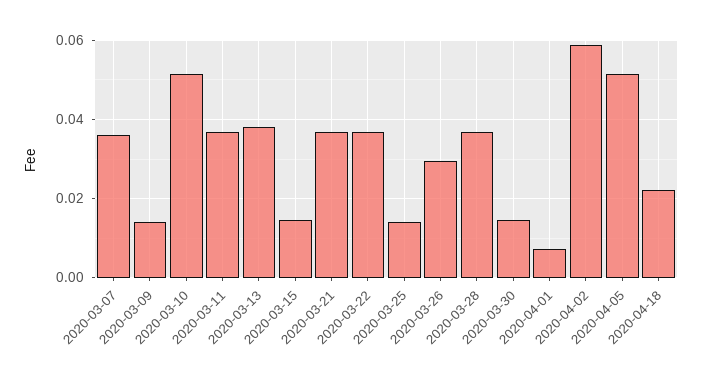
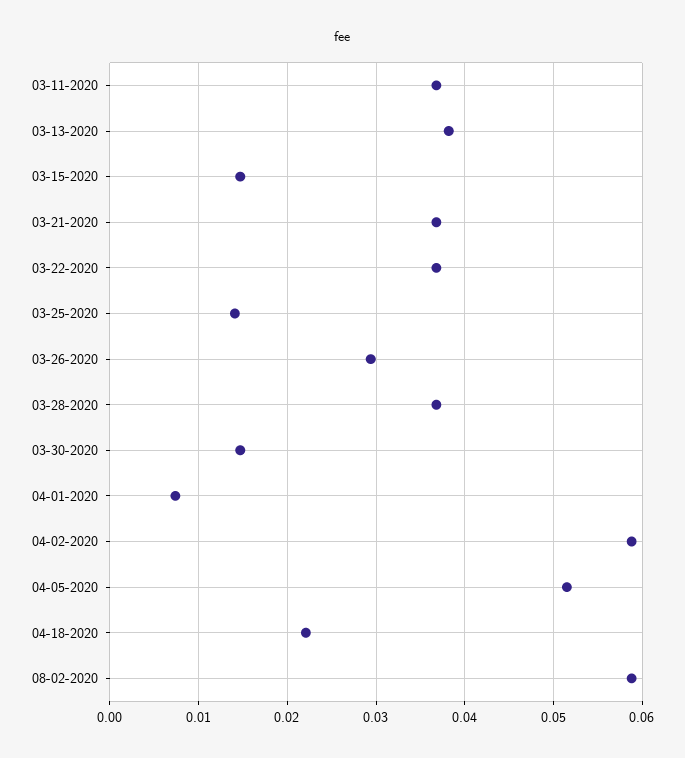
2020-03-07: 0.036 -> none
2020-03-09: 0.014 -> none
2020-03-10: 0.052 -> none
08-02-2020: none -> 0.059

